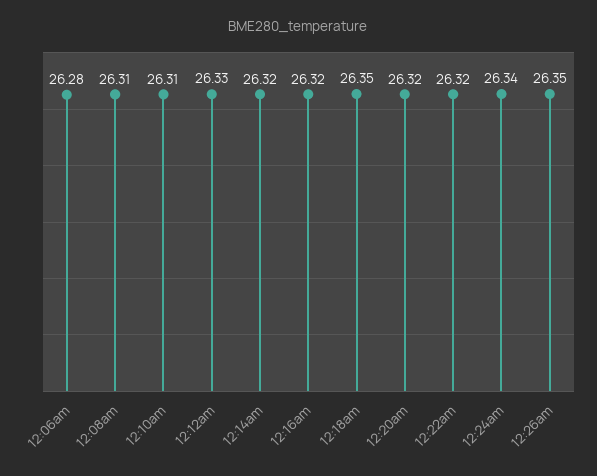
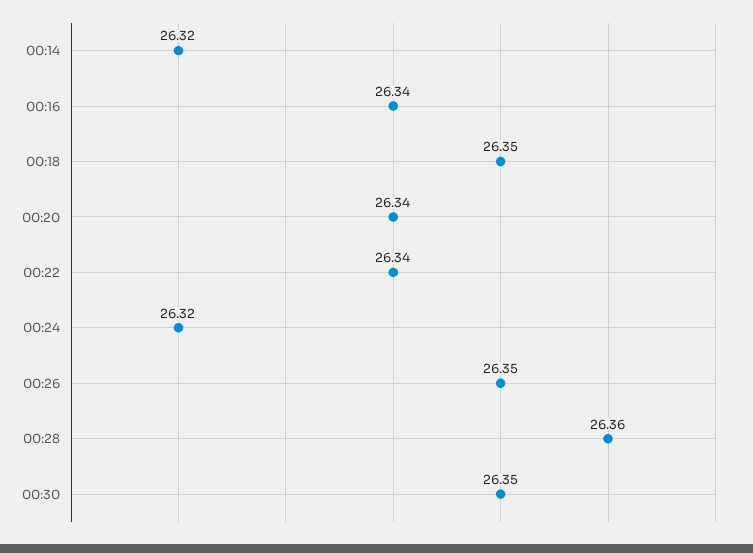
12:06am: 26.28 -> none
12:08am: 26.31 -> none
12:10am: 26.31 -> none
12:12am: 26.33 -> none
12:16am: 26.32 -> 26.34
12:20am: 26.32 -> 26.34
12:22am: 26.32 -> 26.34
12:24am: 26.34 -> 26.32
00:28: none -> 26.36
00:30: none -> 26.35

